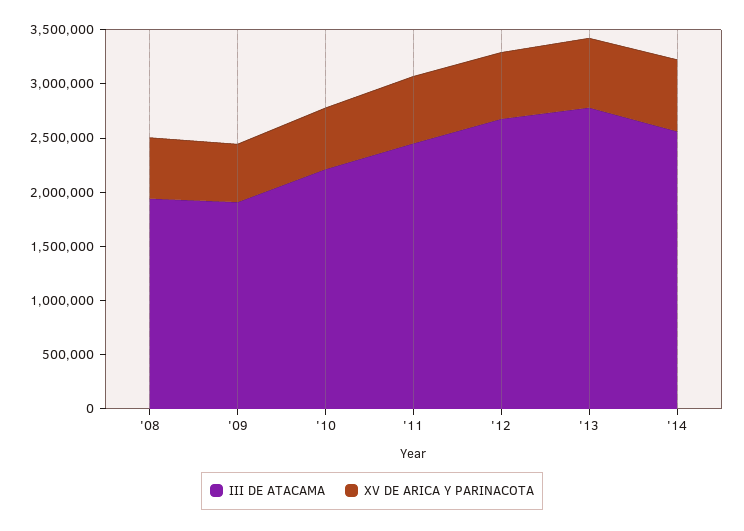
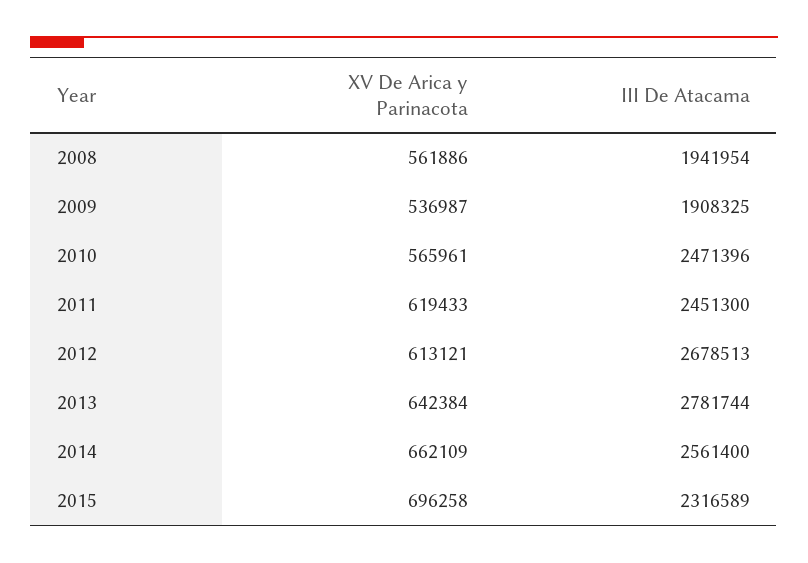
III DE ATACAMA, '10: 2200000 -> 2471396
XV DE ARICA Y PARINACOTA, 2015: none -> 696258
III DE ATACAMA, 2015: none -> 2316589

